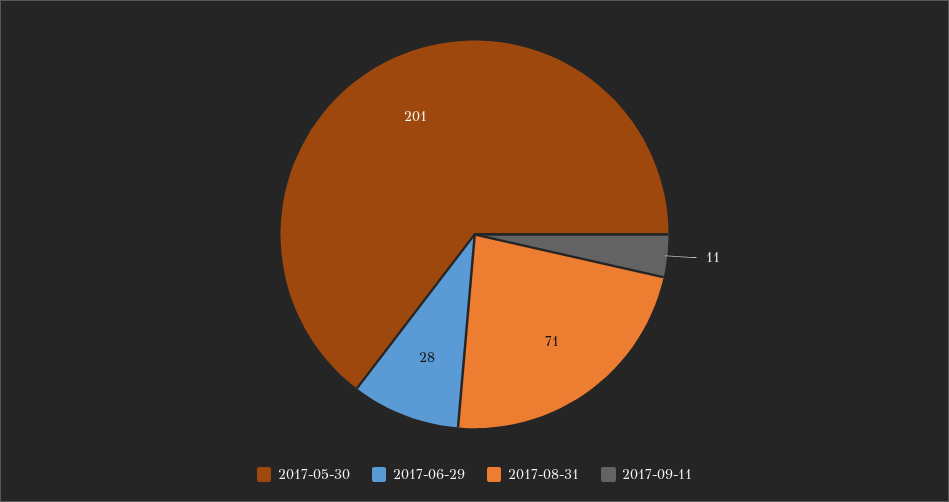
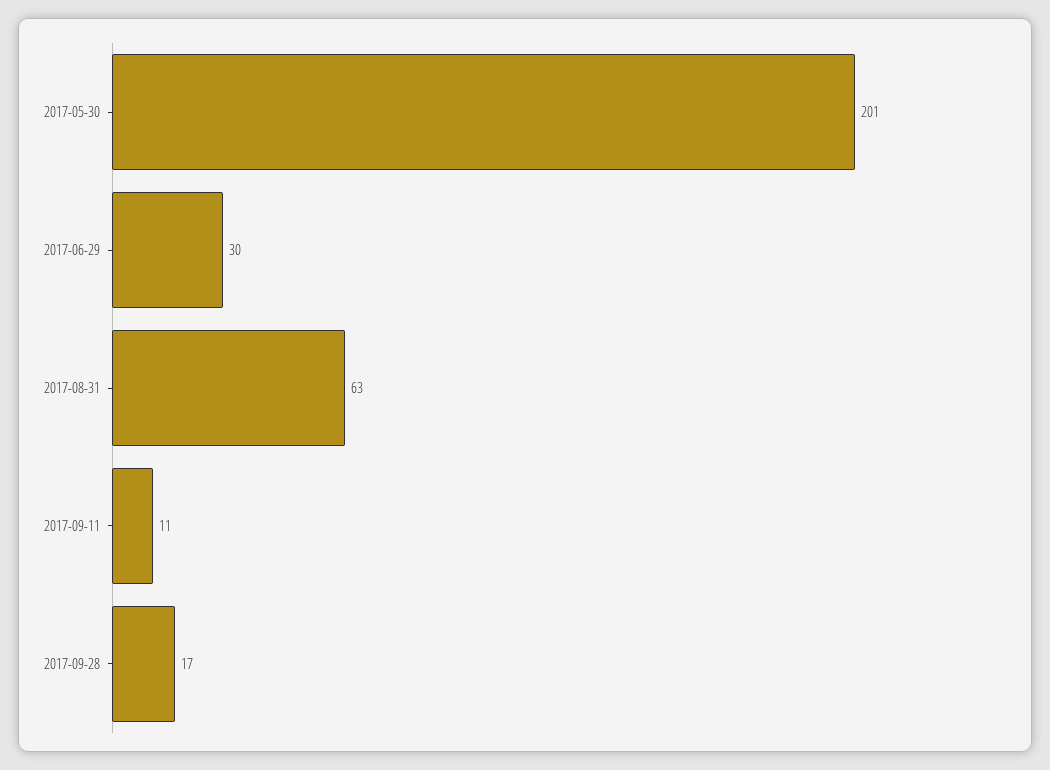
2017-06-29: 28 -> 30
2017-08-31: 71 -> 63
2017-09-28: none -> 17

